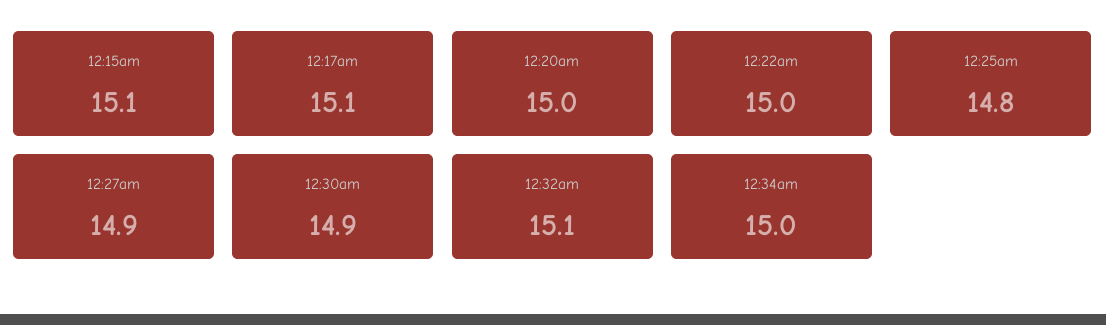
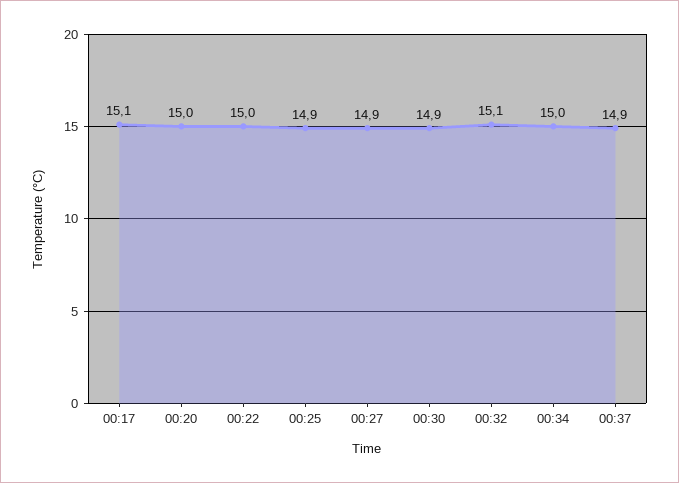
12:15am: 15.1 -> none
12:25am: 14.8 -> 14.9
00:37: none -> 14.9

